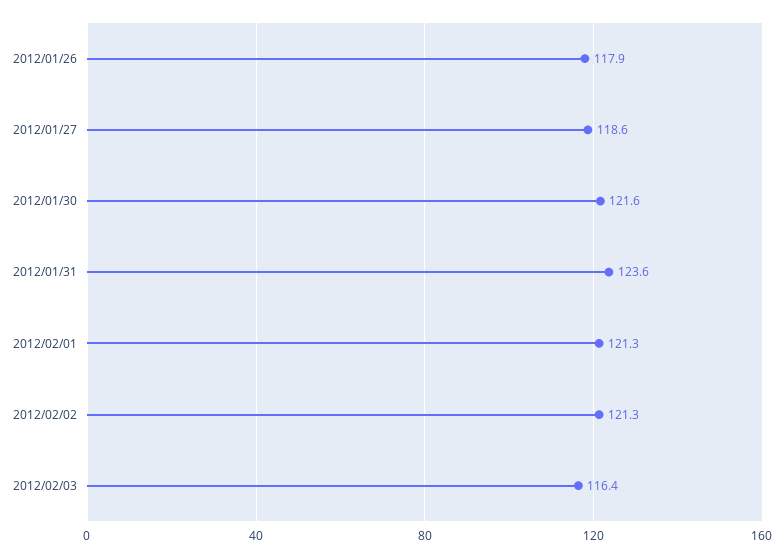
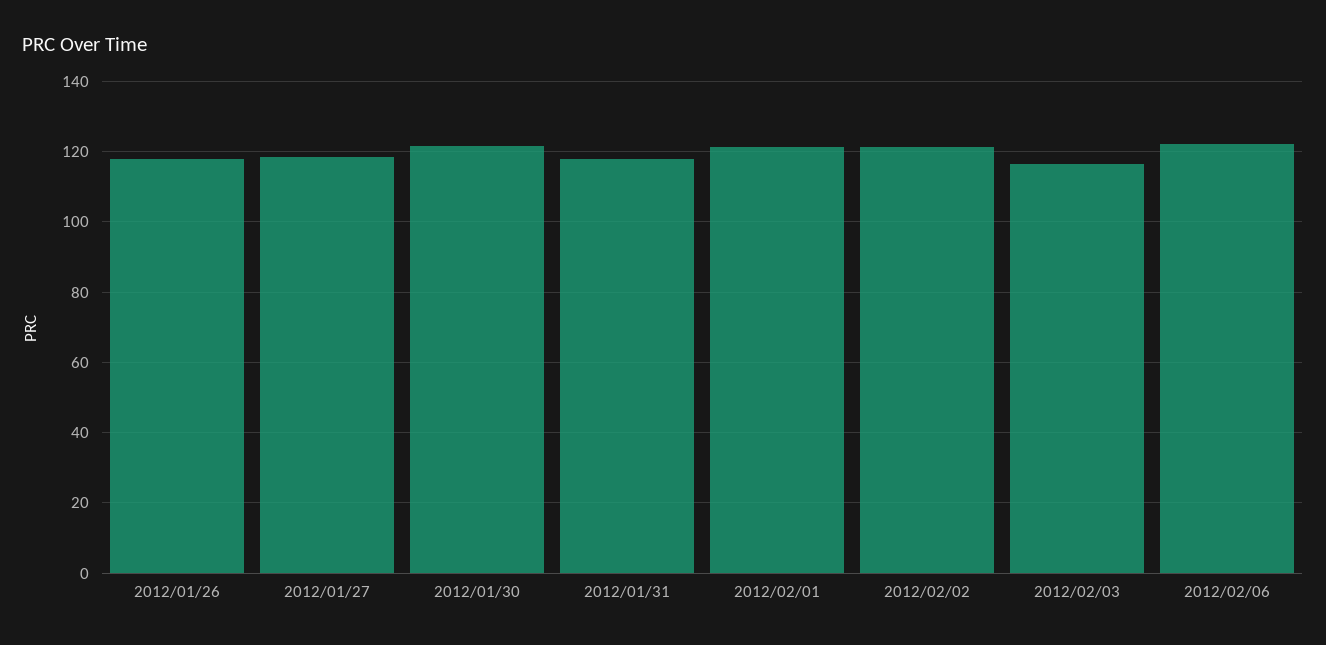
2012/01/31: 123.6 -> 118
2012/02/06: none -> 122

